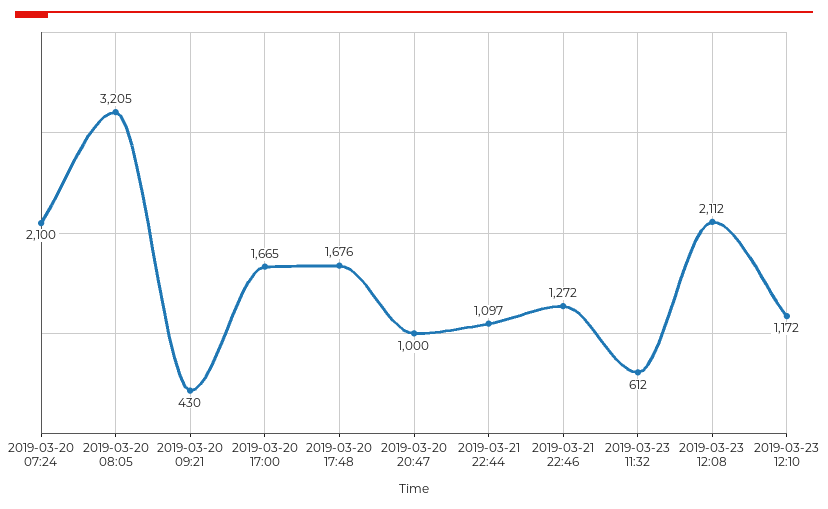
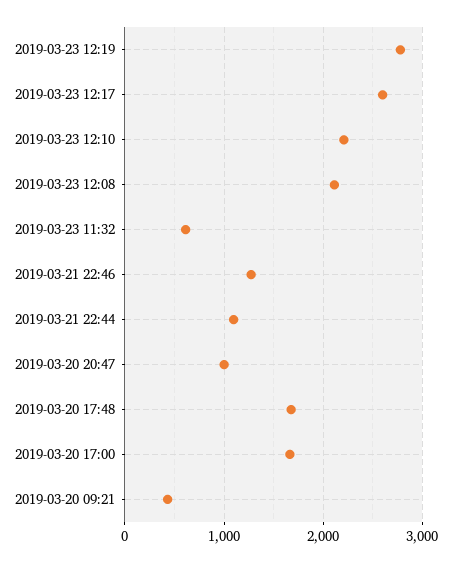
2019-03-20 07:24: 2100 -> none
2019-03-20 08:05: 3205 -> none
2019-03-23 12:10: 1172 -> 2200
2019-03-23 12:19: none -> 2800
2019-03-23 12:17: none -> 2600

